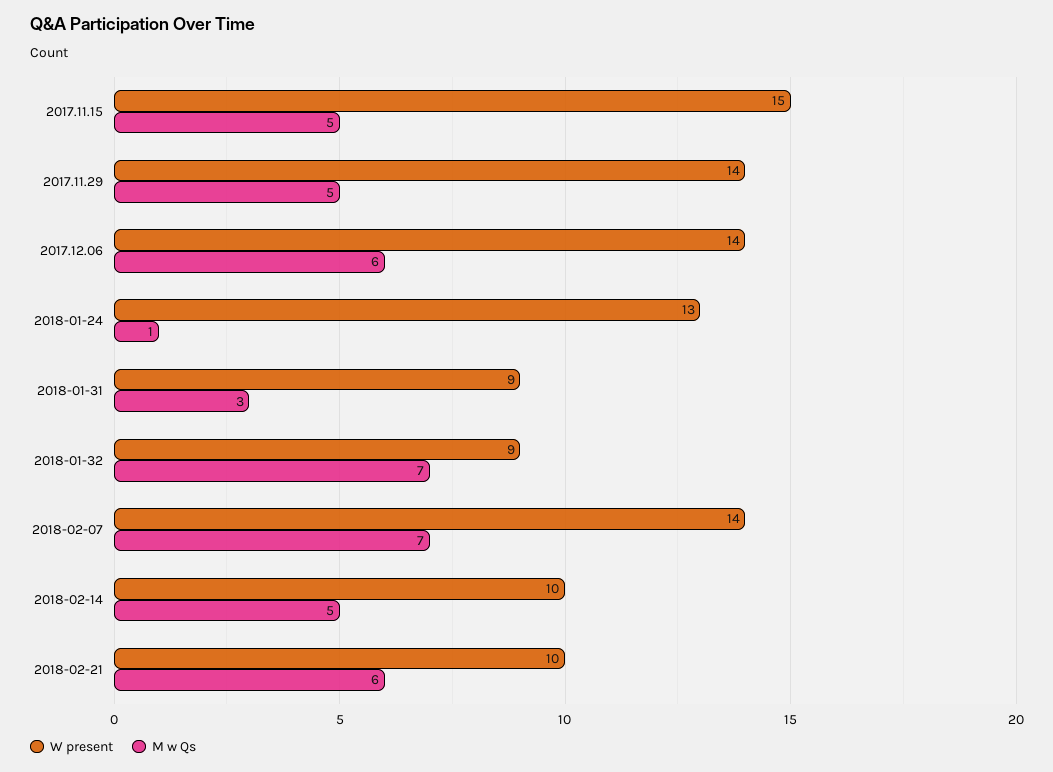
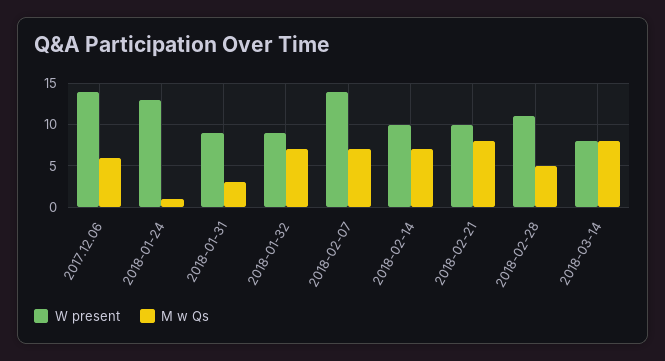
W present, 2017.11.15: 15 -> none
M w Qs, 2017.11.15: 5 -> none
W present, 2017.11.29: 14 -> none
M w Qs, 2017.11.29: 5 -> none
M w Qs, 2018-02-14: 5 -> 7
M w Qs, 2018-02-21: 6 -> 8
W present, 2018-02-28: none -> 11
M w Qs, 2018-02-28: none -> 5
W present, 2018-03-14: none -> 8
M w Qs, 2018-03-14: none -> 8

